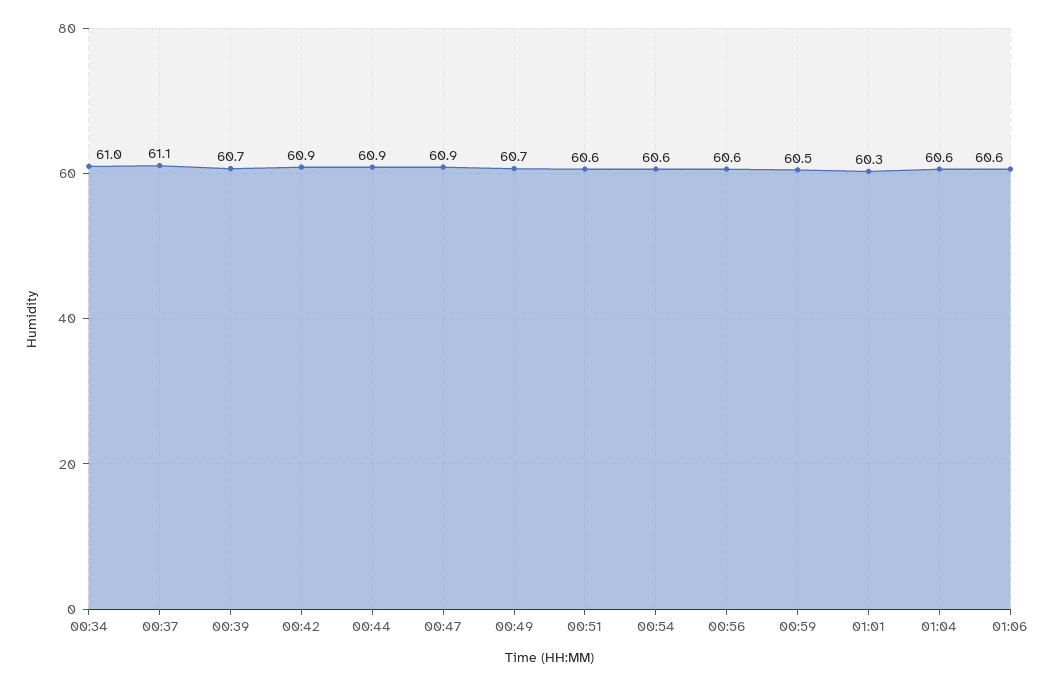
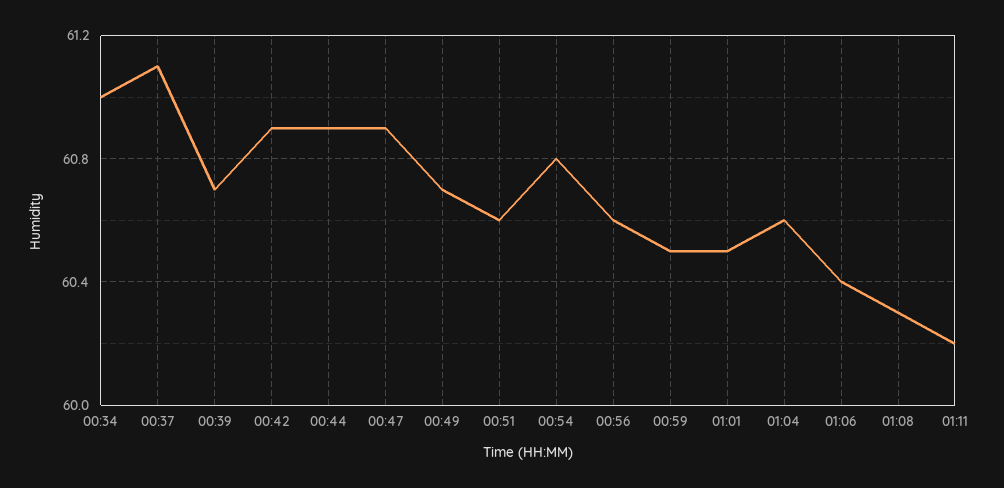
00:54: 60.6 -> 60.8
01:01: 60.3 -> 60.5
01:06: 60.6 -> 60.4
01:08: none -> 60.3
01:11: none -> 60.2

